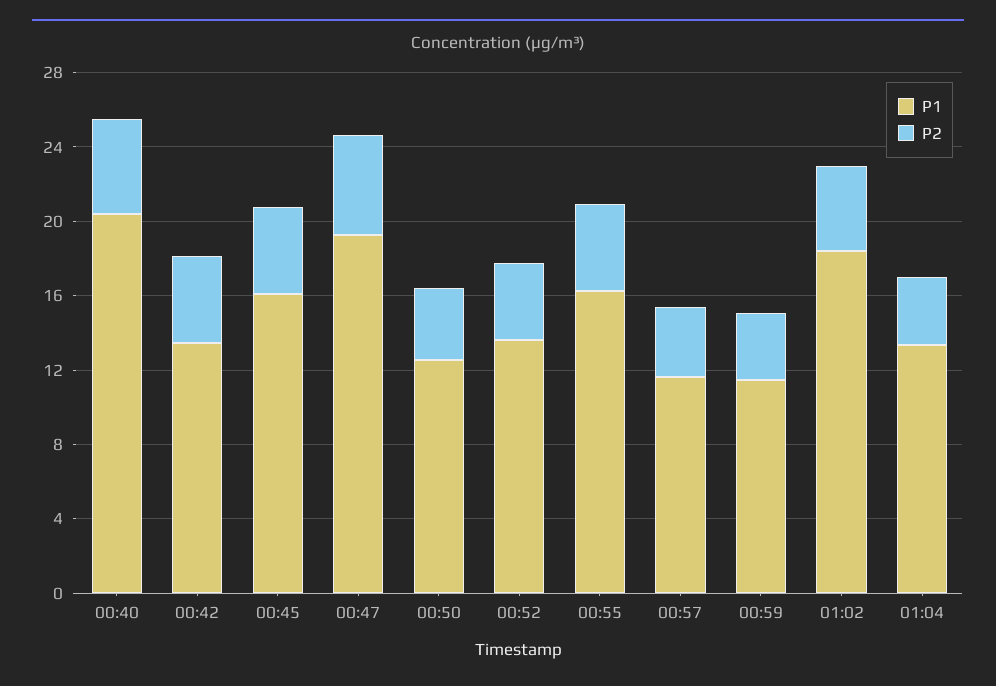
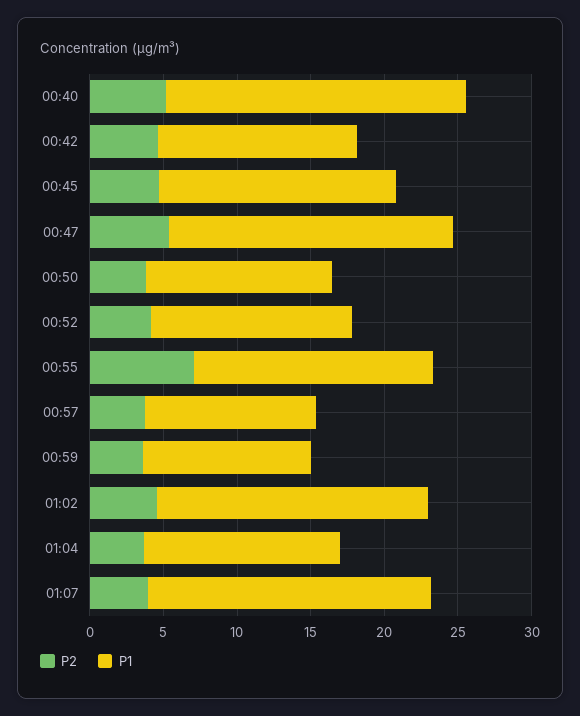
P2, 00:55: 5 -> 7
P2, 01:07: none -> 4
P1, 01:07: none -> 19

